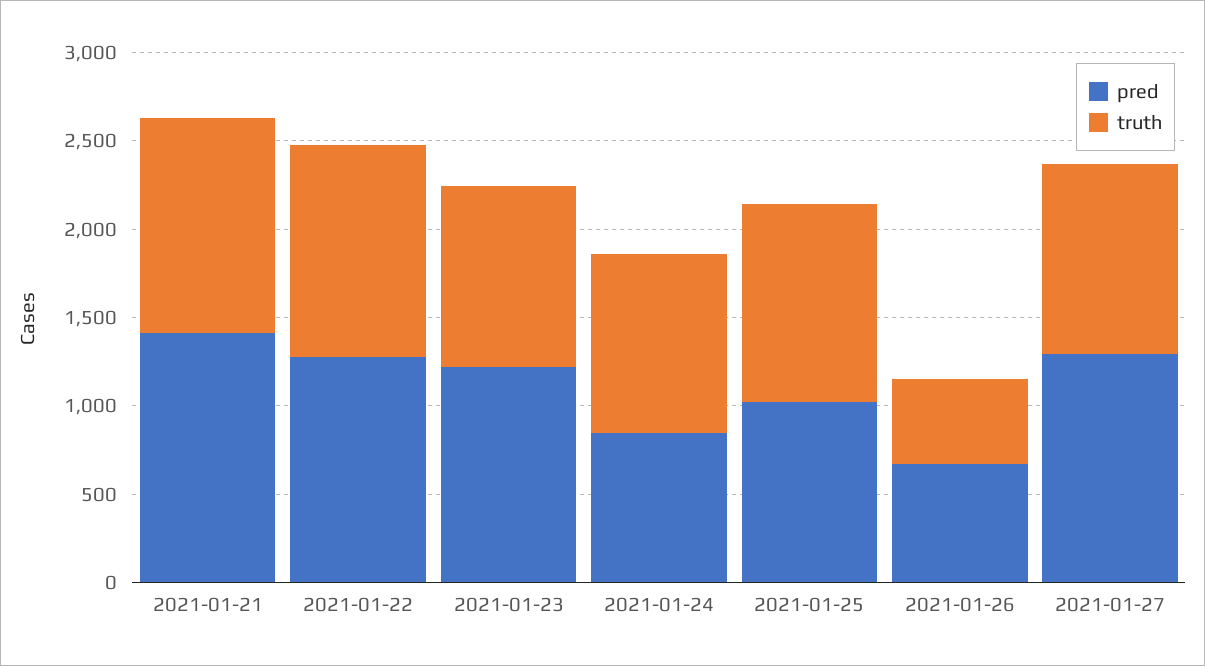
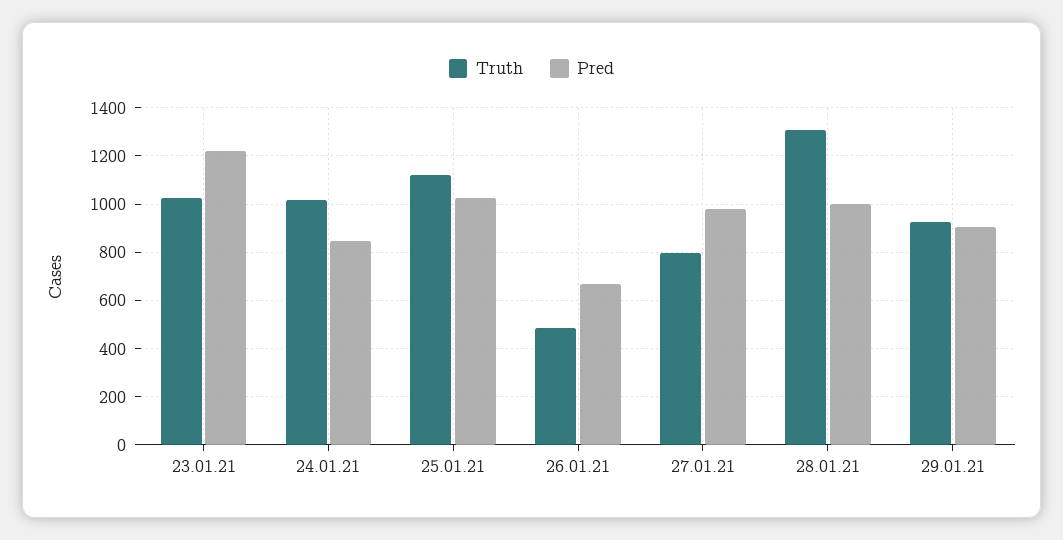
pred, 2021-01-21: 1400 -> none
truth, 2021-01-21: 1200 -> none
pred, 2021-01-22: 1300 -> none
truth, 2021-01-22: 1200 -> none
pred, 2021-01-27: 1300 -> 975
truth, 2021-01-27: 1100 -> 800
truth, 28.01.21: none -> 1300
pred, 28.01.21: none -> 1000
truth, 29.01.21: none -> 925
pred, 29.01.21: none -> 900

